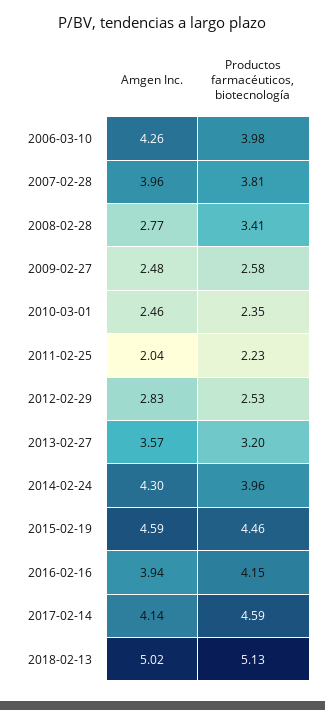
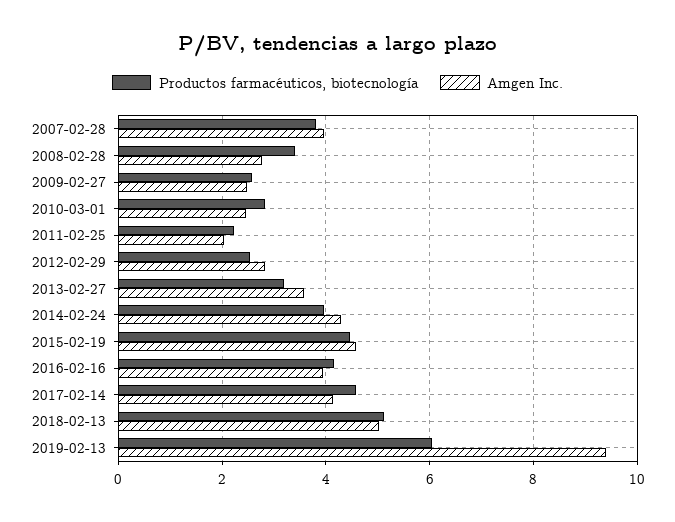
Amgen Inc., 2006-03-10: 4.26 -> none
Productos farmacéuticos, biotecnología, 2006-03-10: 3.98 -> none
Productos farmacéuticos, biotecnología, 2010-03-01: 2.35 -> 2.8
Productos farmacéuticos, biotecnología, 2019-02-13: none -> 6
Amgen Inc., 2019-02-13: none -> 9.4

